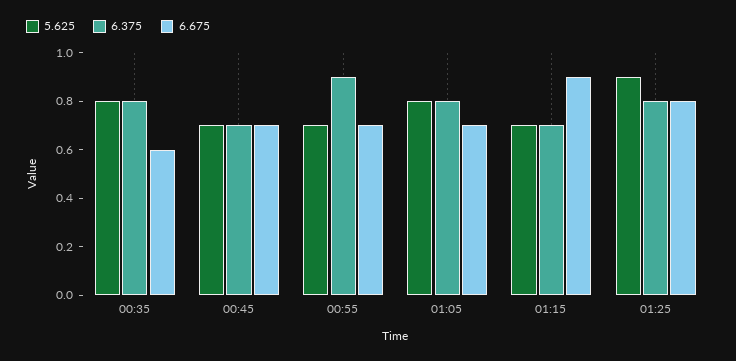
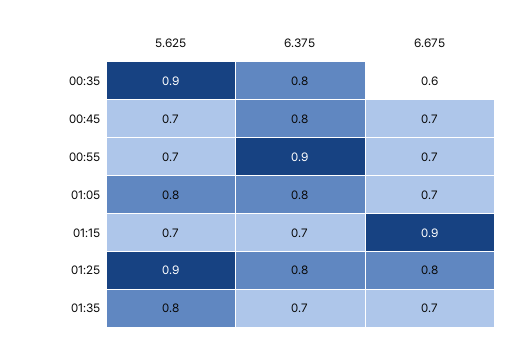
5.625, 00:35: 0.8 -> 0.9
6.375, 00:45: 0.7 -> 0.8
5.625, 01:35: none -> 0.8
6.375, 01:35: none -> 0.7
6.675, 01:35: none -> 0.7

